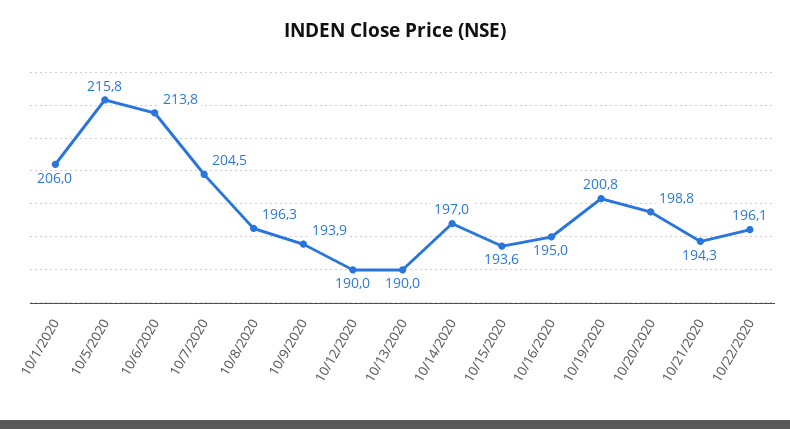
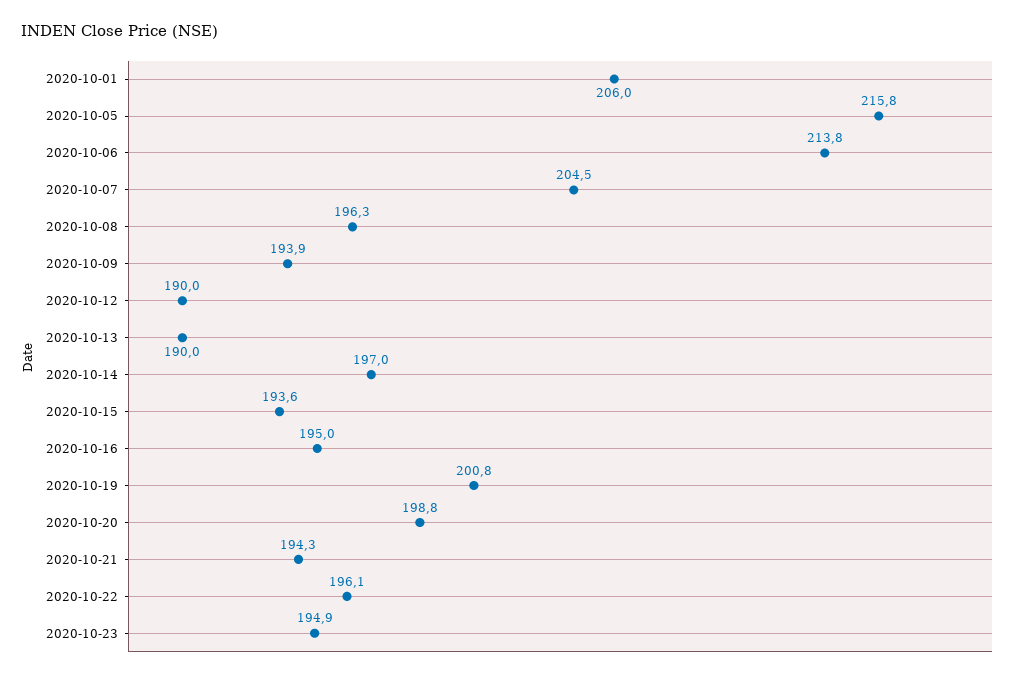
2020-10-23: none -> 194.9

